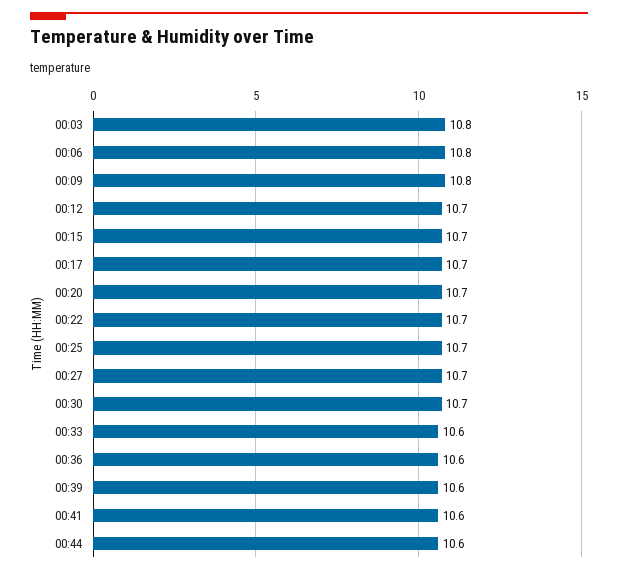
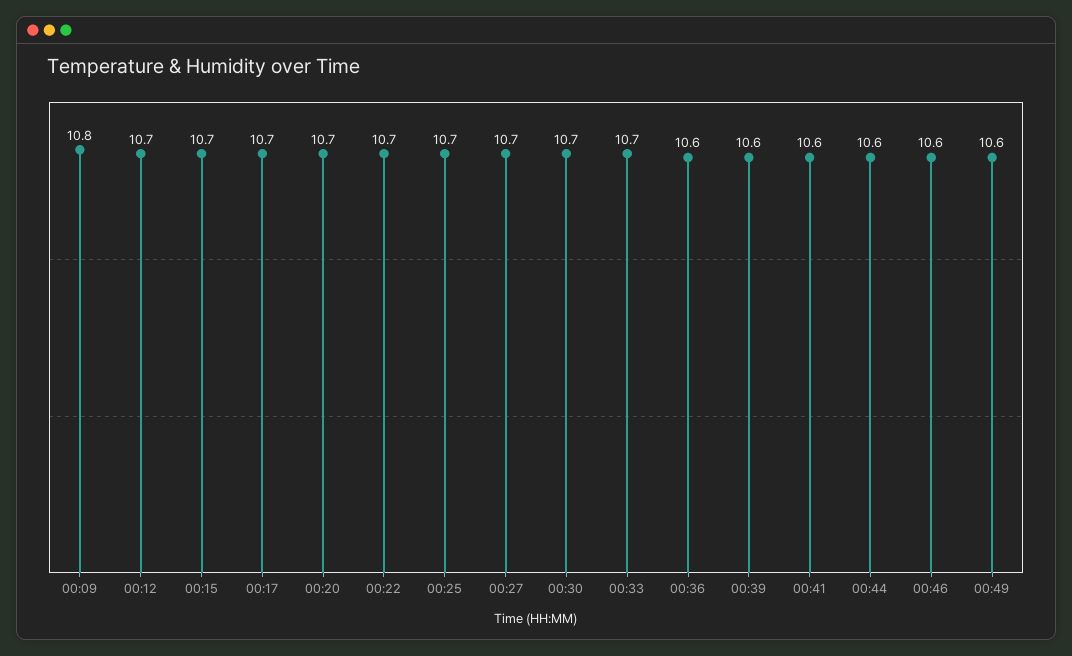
00:03: 10.8 -> none
00:06: 10.8 -> none
00:33: 10.6 -> 10.7
00:46: none -> 10.6
00:49: none -> 10.6

